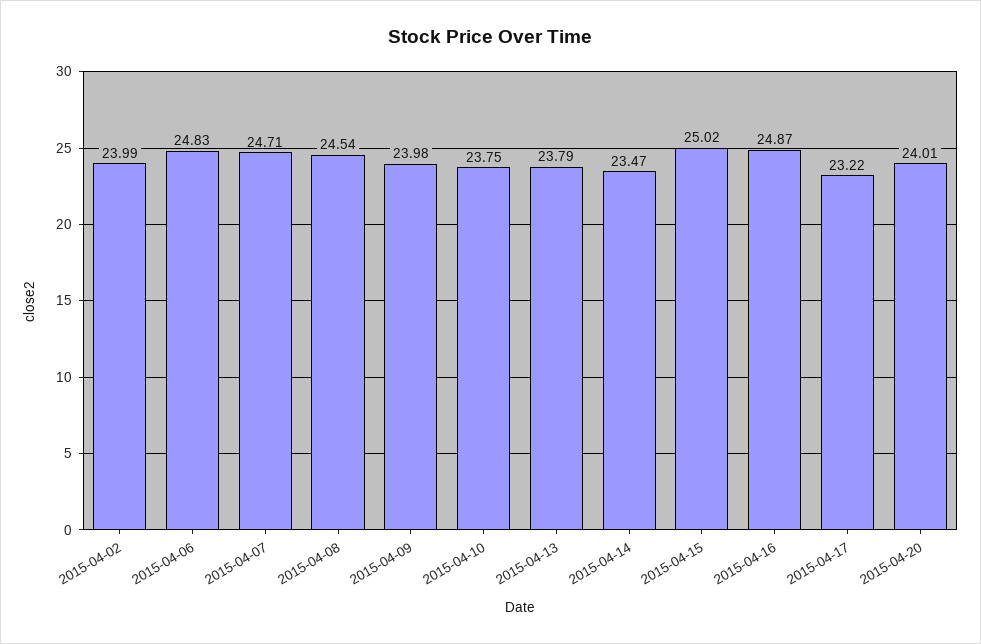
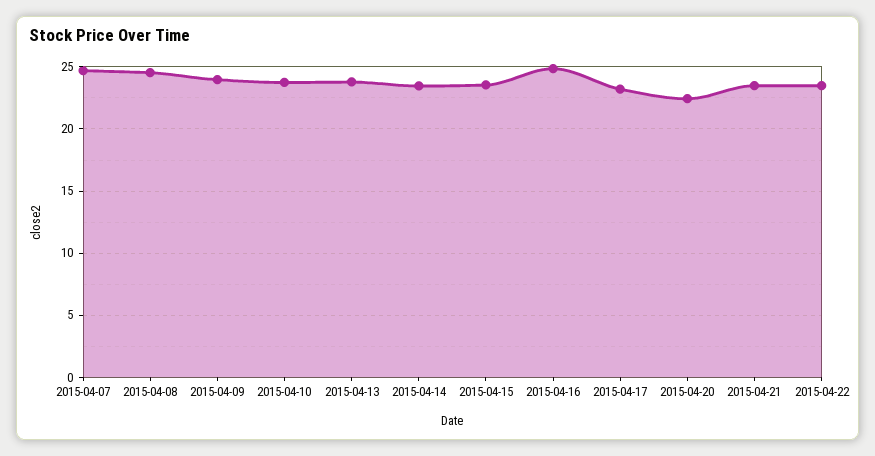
2015-04-02: 23.99 -> none
2015-04-06: 24.83 -> none
2015-04-15: 25.02 -> 23.5
2015-04-20: 24.01 -> 22.5
2015-04-21: none -> 23.5
2015-04-22: none -> 23.5

